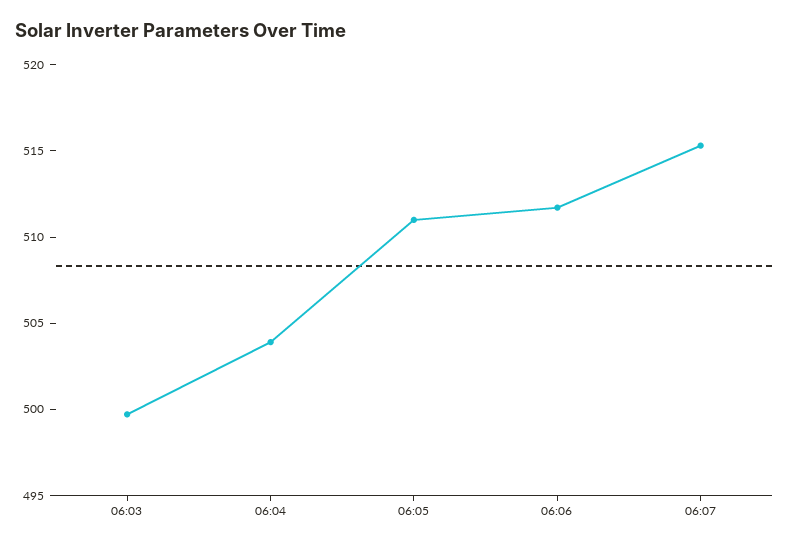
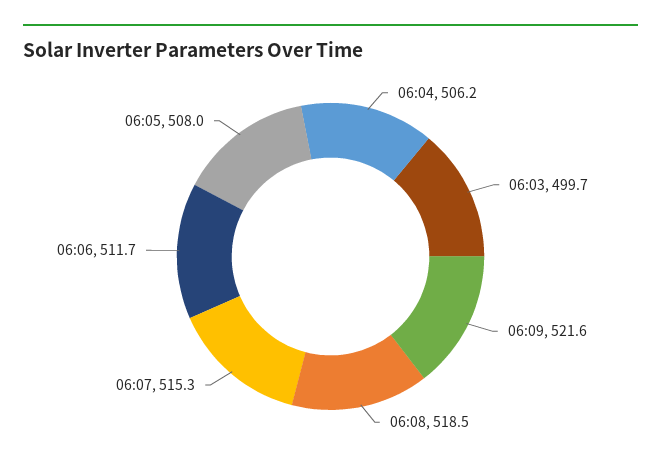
06:04: 504 -> 506.2
06:05: 511 -> 508
06:09: none -> 521.6
06:08: none -> 518.5

